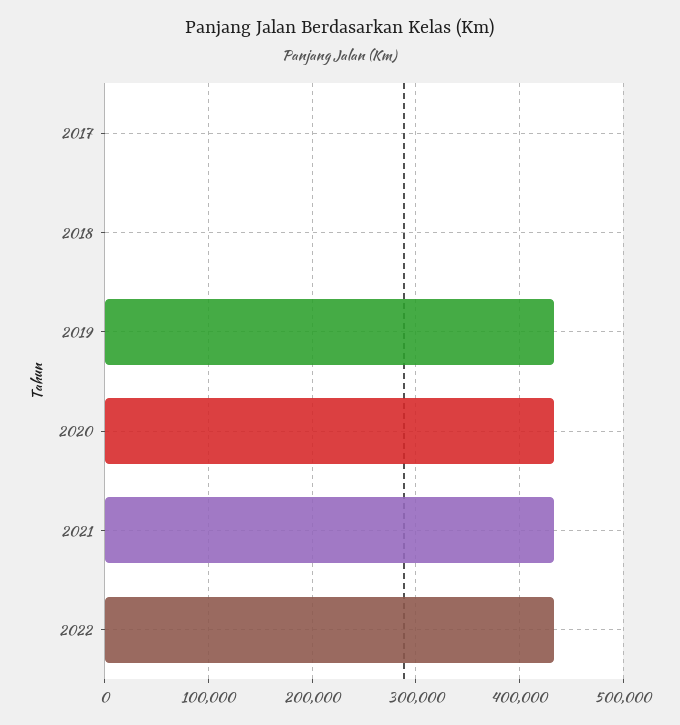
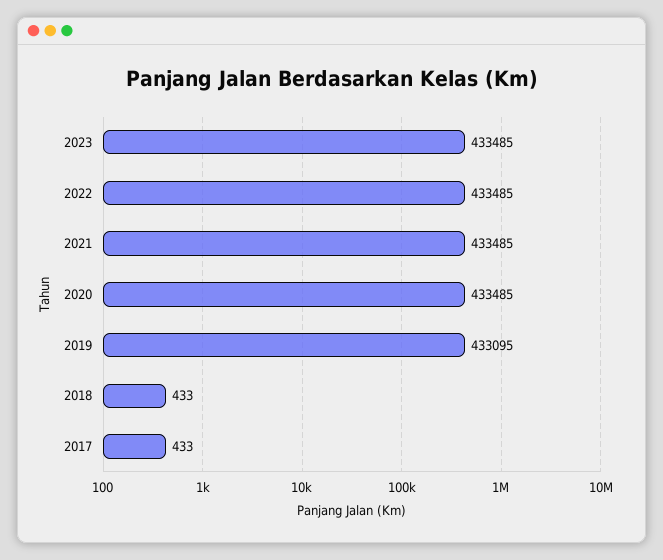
2023: none -> 433485

